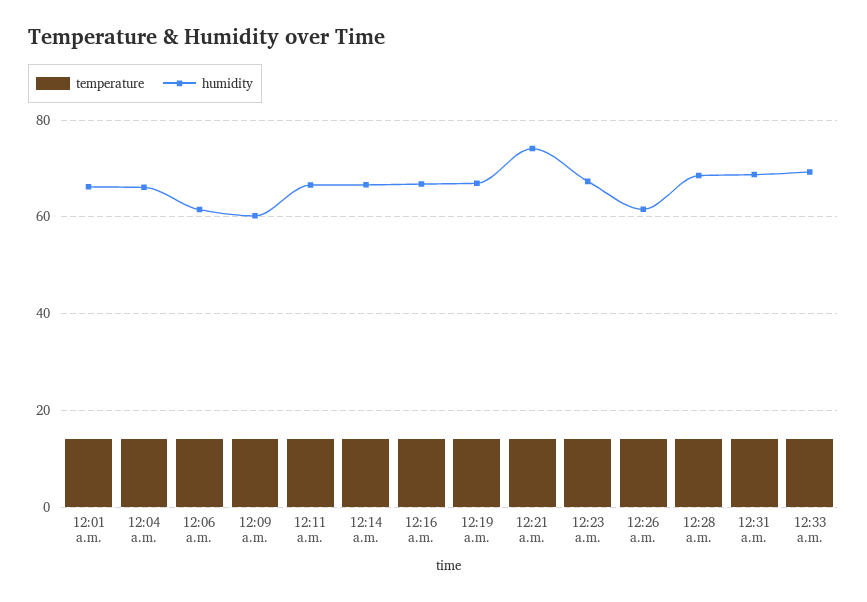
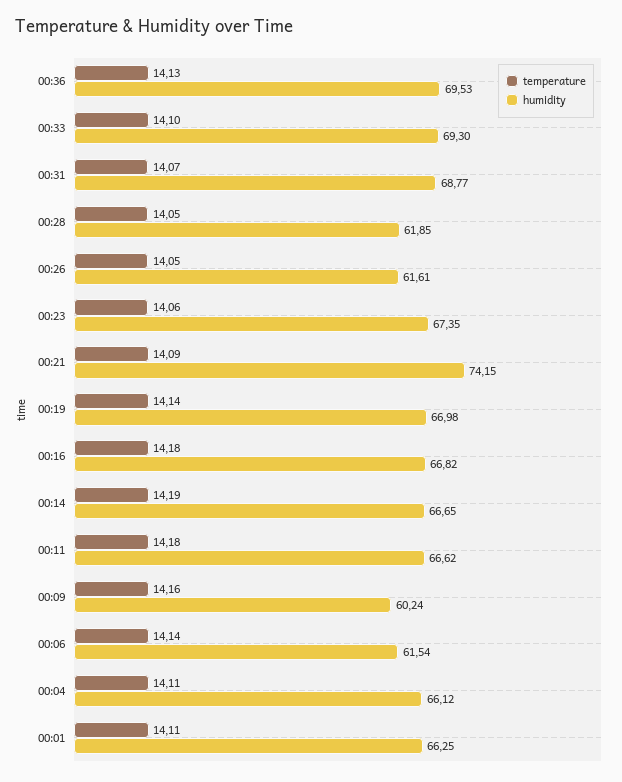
humidity, 12:28 a.m.: 68 -> 61.85
temperature, 00:36: none -> 14.13
humidity, 00:36: none -> 69.53

